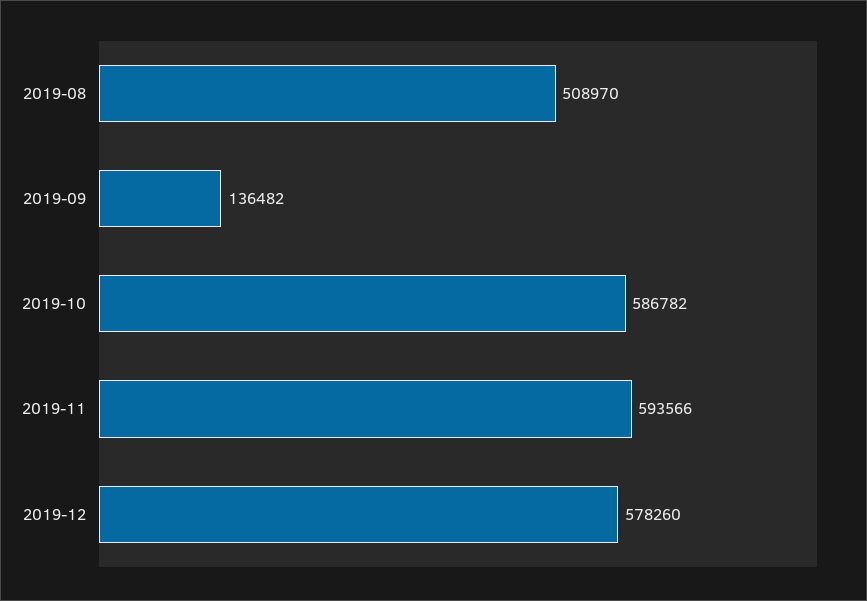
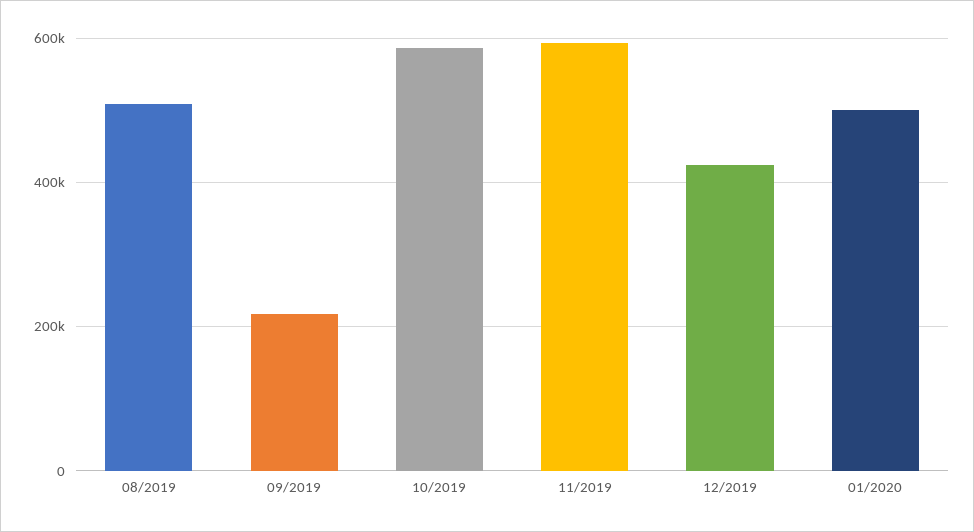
2019-09: 136482 -> 220000
2019-12: 578260 -> 420000
01/2020: none -> 500000

